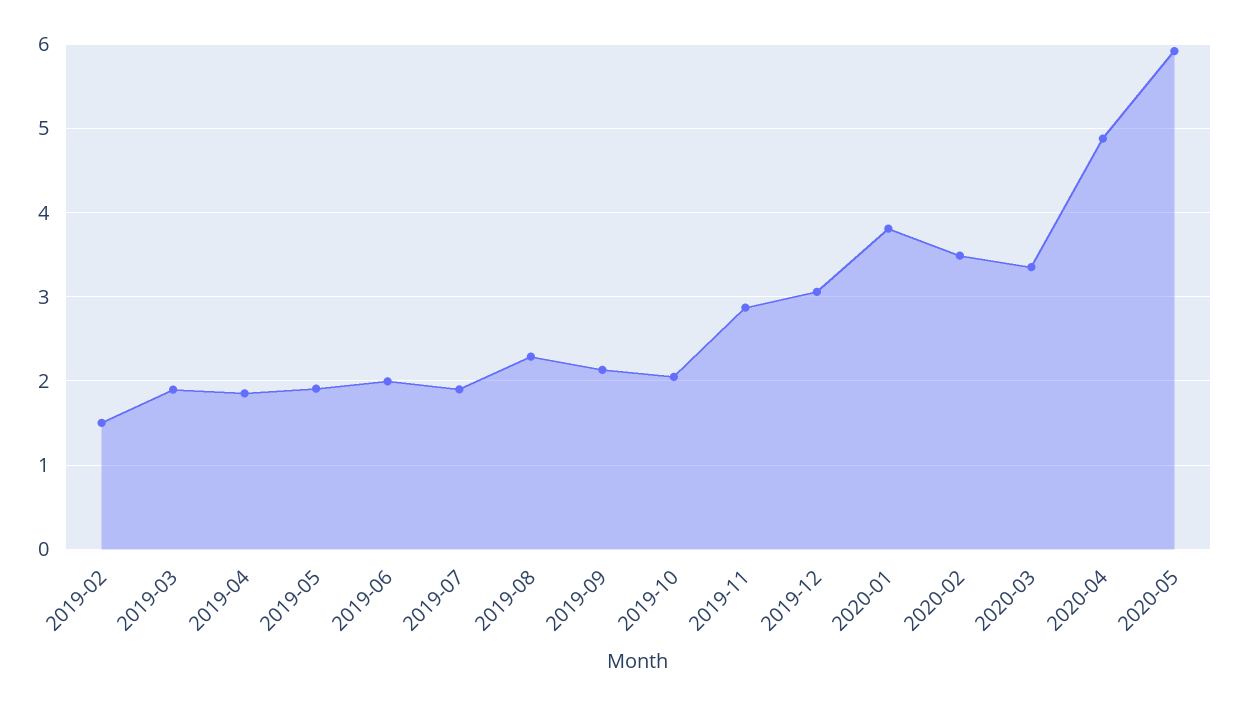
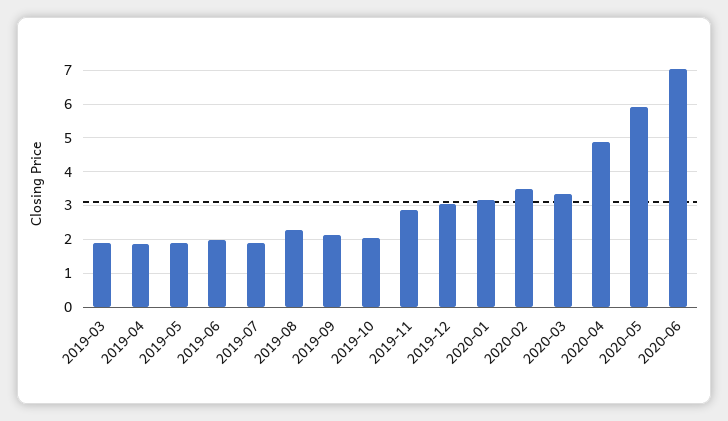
2019-02: 1.5 -> none
2020-01: 3.8 -> 3.2
2020-06: none -> 7

